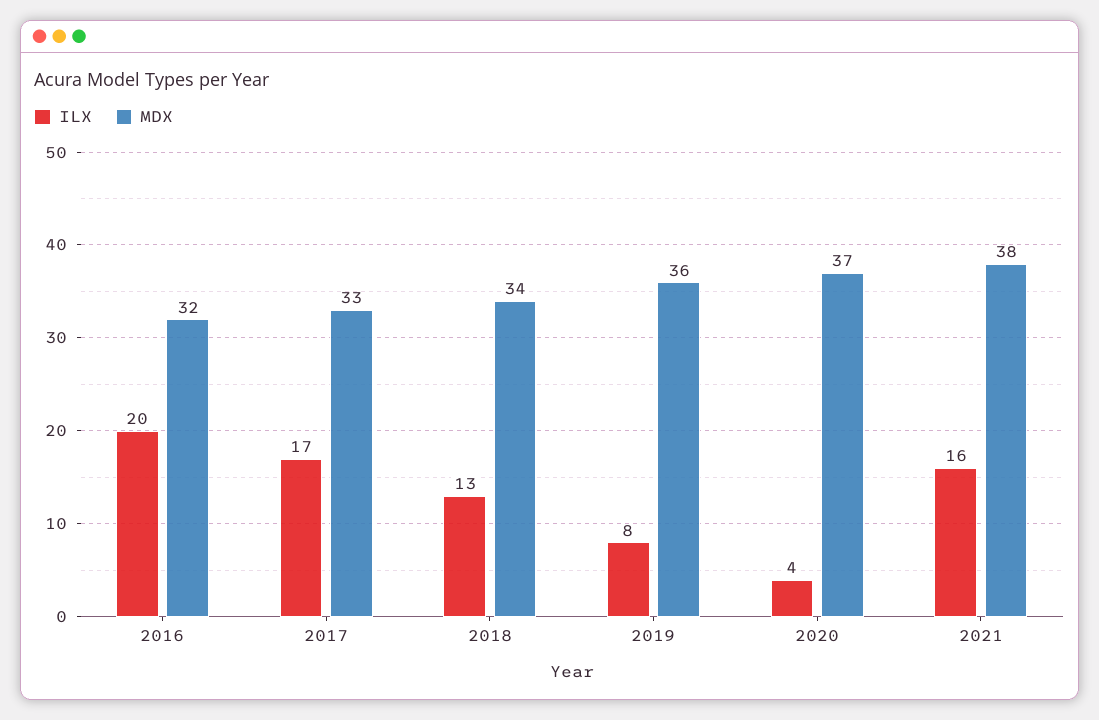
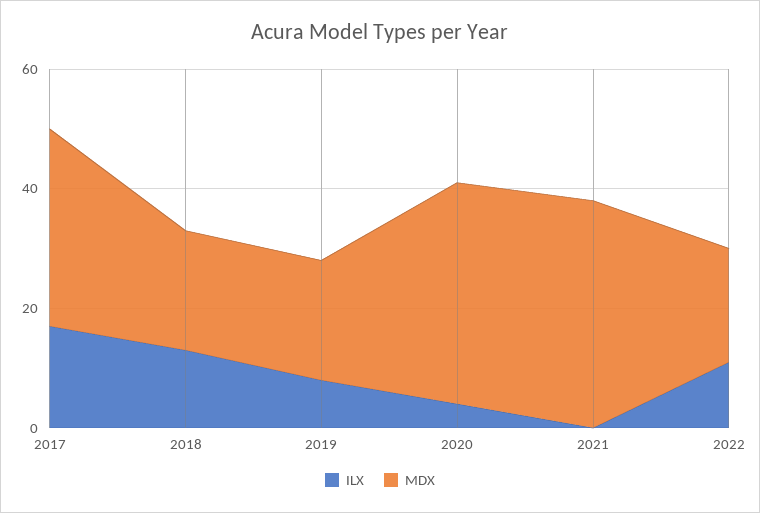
ILX, 2016: 20 -> none
MDX, 2016: 32 -> none
MDX, 2018: 34 -> 20
MDX, 2019: 36 -> 20
ILX, 2021: 16 -> 0
ILX, 2022: none -> 10
MDX, 2022: none -> 20

